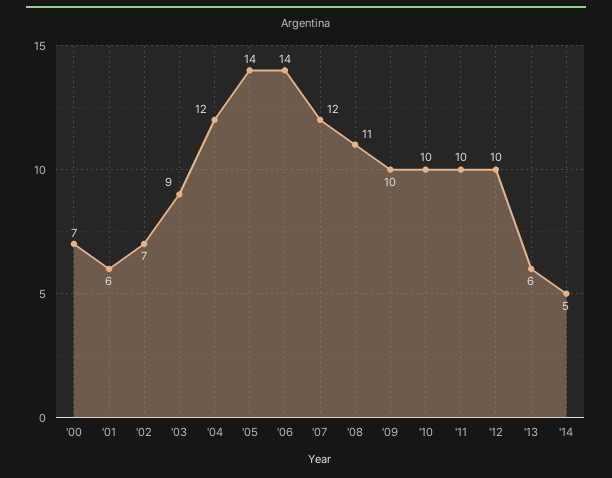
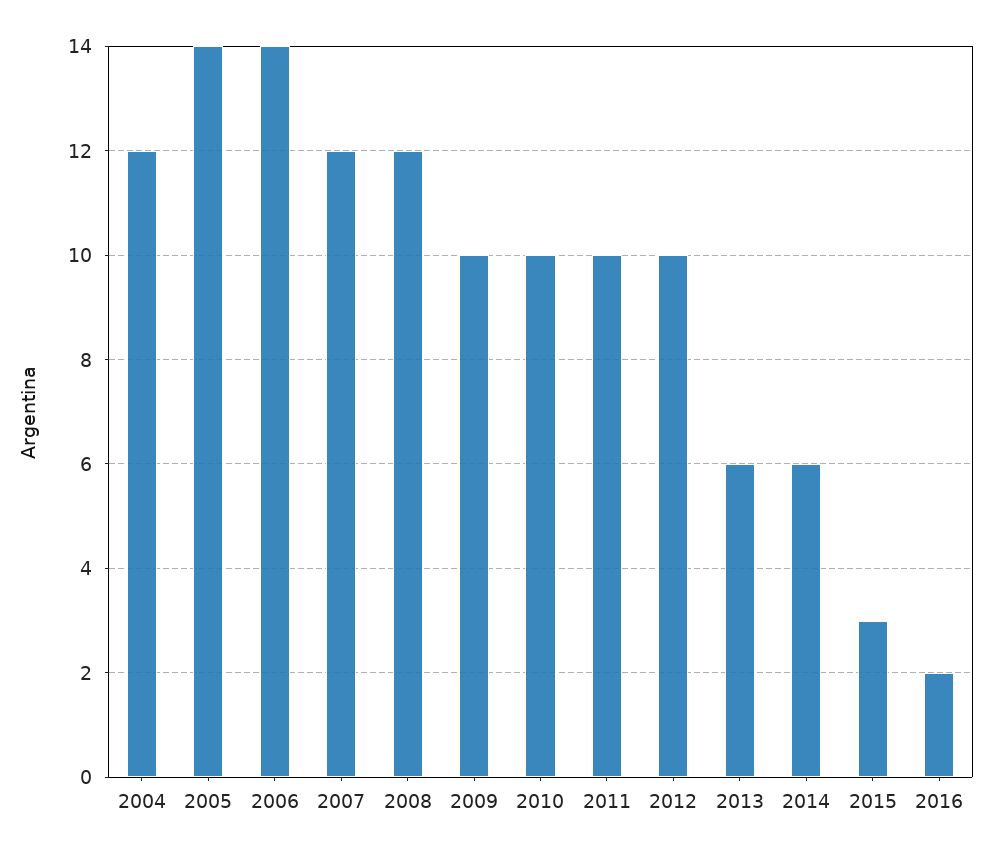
'00: 7 -> none
'01: 6 -> none
'02: 7 -> none
'03: 9 -> none
'08: 11 -> 12
'14: 5 -> 6
2015: none -> 3
2016: none -> 2

